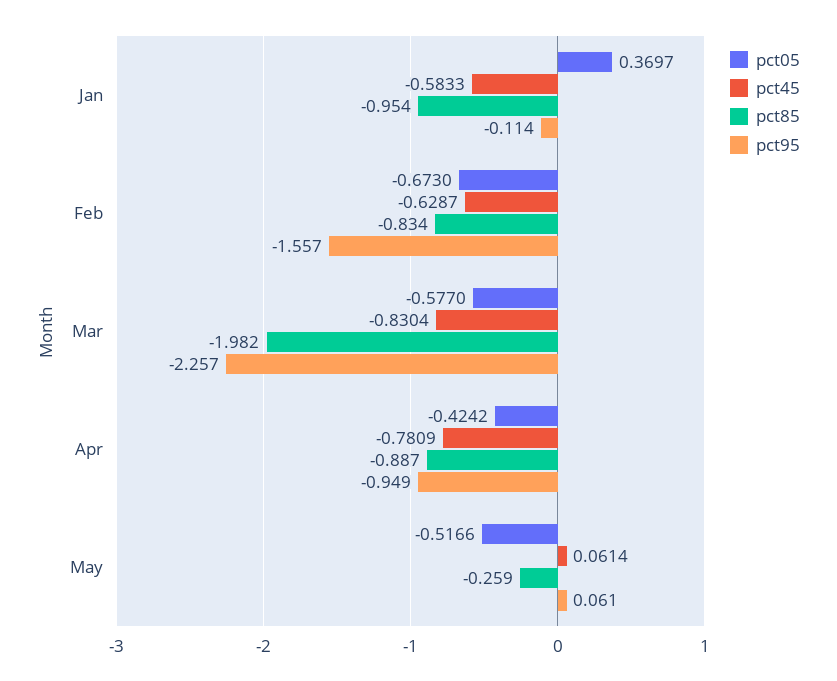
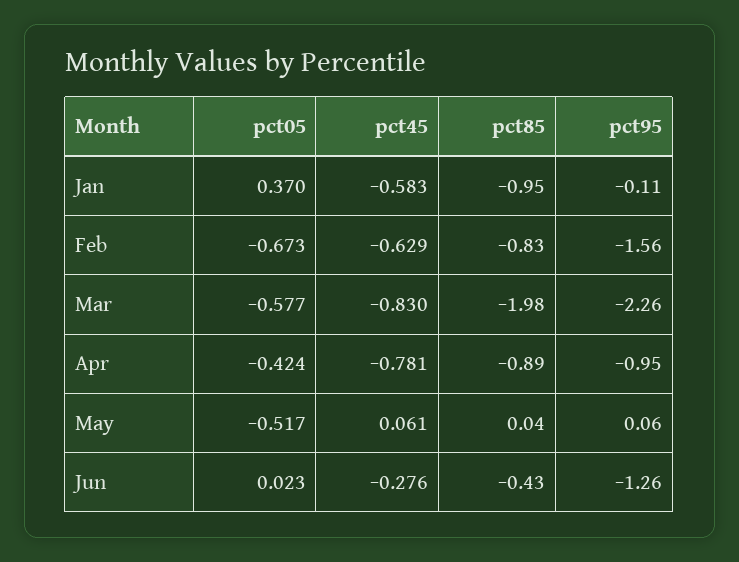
pct85, May: -0.259 -> 0.04
pct05, Jun: none -> 0.023
pct45, Jun: none -> -0.276
pct85, Jun: none -> -0.43
pct95, Jun: none -> -1.26

